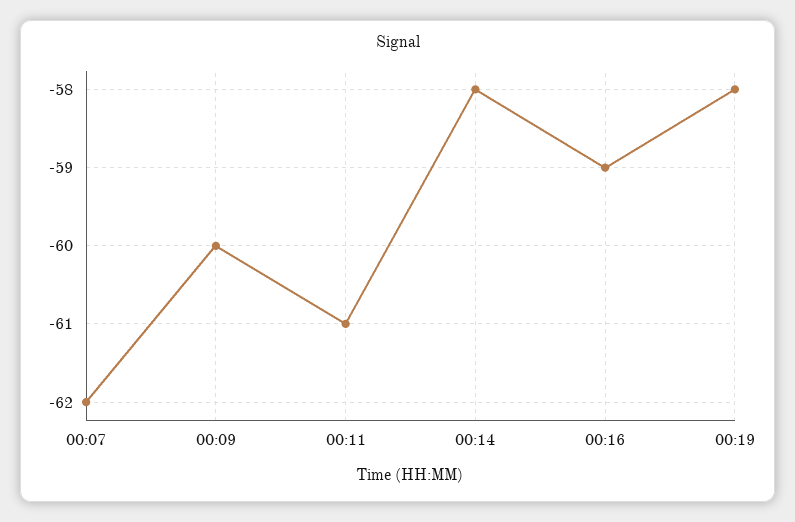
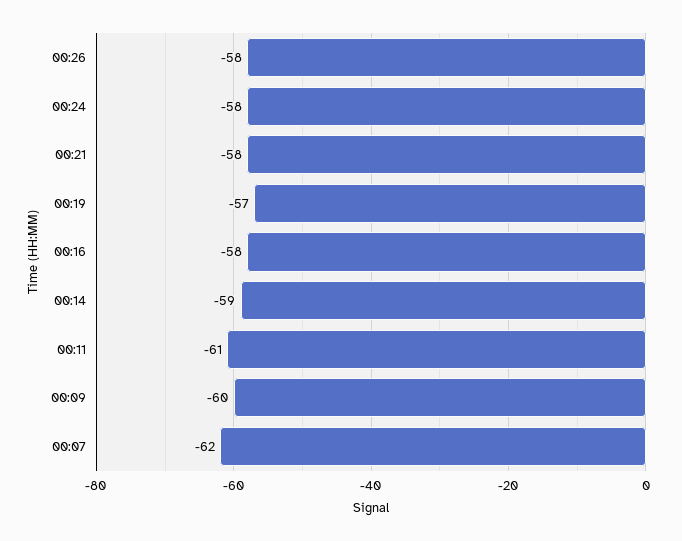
00:14: -58 -> -59
00:16: -59 -> -58
00:19: -58 -> -57
00:26: none -> -58
00:24: none -> -58
00:21: none -> -58

